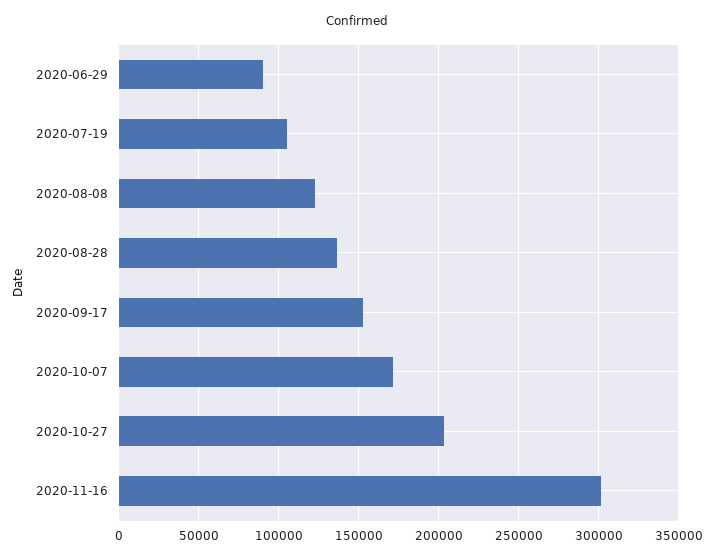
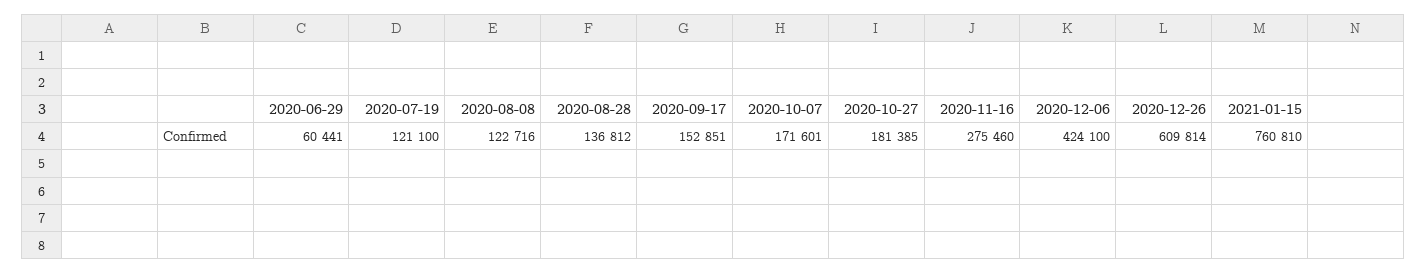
2020-06-29: 90000 -> 60441
2020-07-19: 105000 -> 121100
2020-10-27: 205000 -> 181385
2020-11-16: 300000 -> 275460
2020-12-06: none -> 424100
2020-12-26: none -> 609814
2021-01-15: none -> 760810

